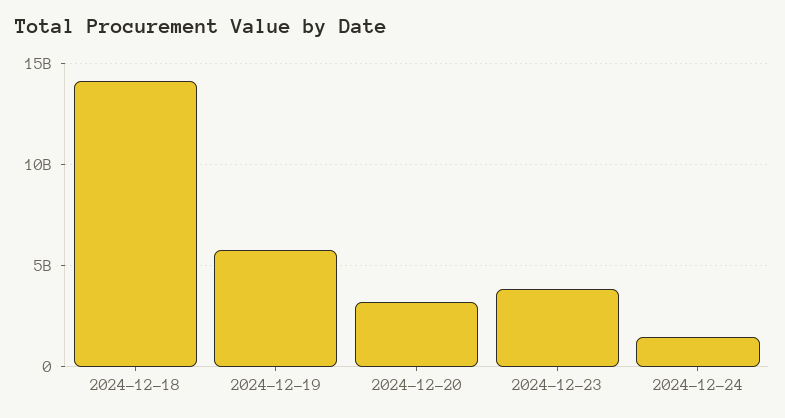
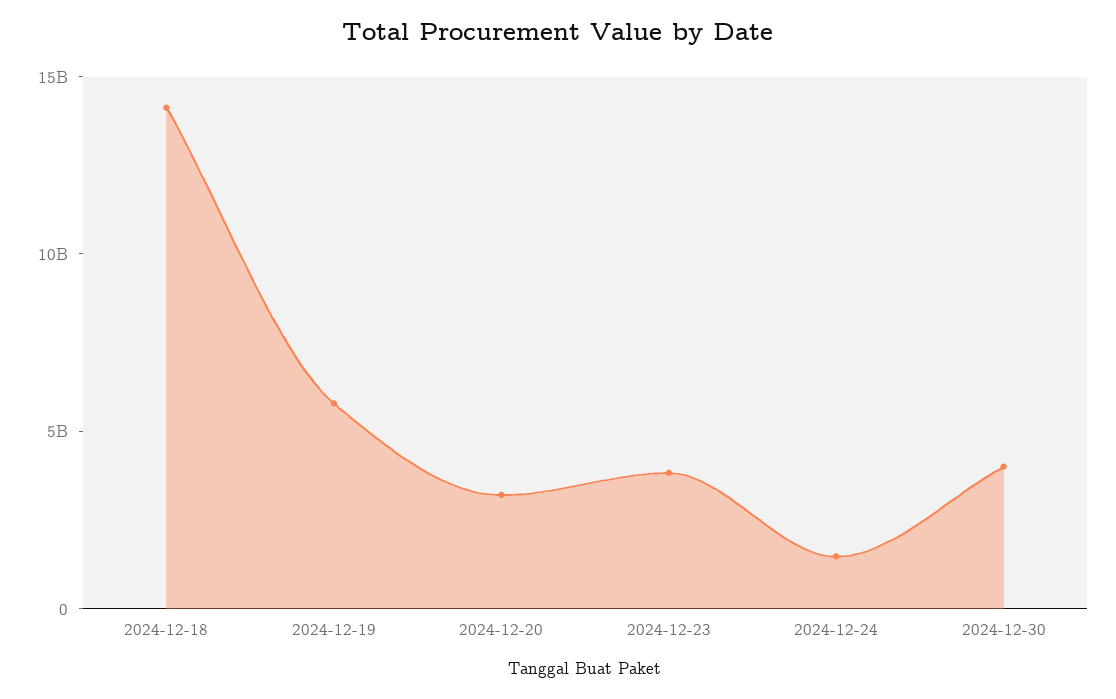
2024-12-30: none -> 4000000000

